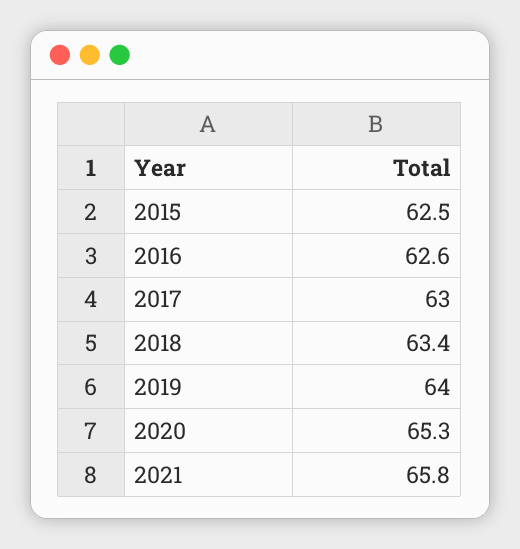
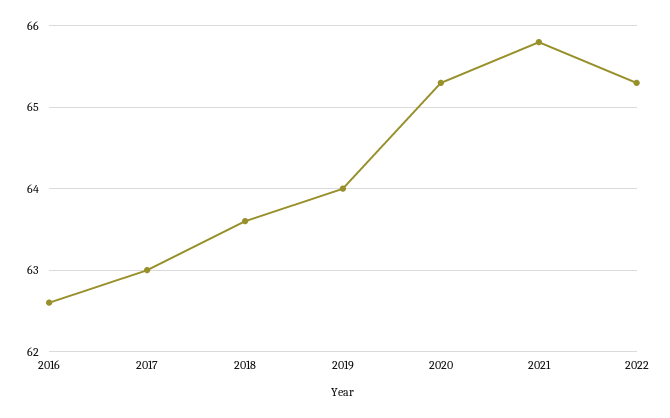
2015: 62.5 -> none
2018: 63.4 -> 63.6
2022: none -> 65.3

